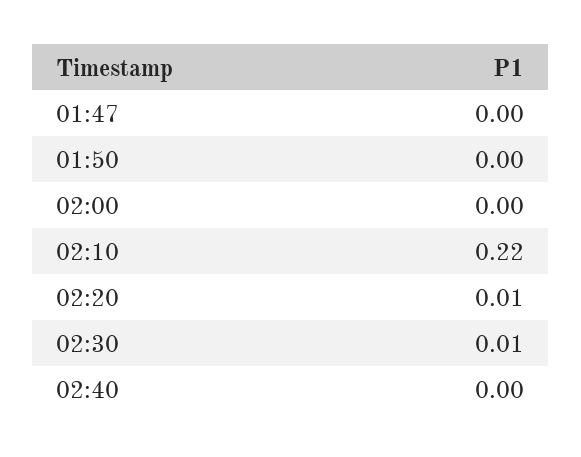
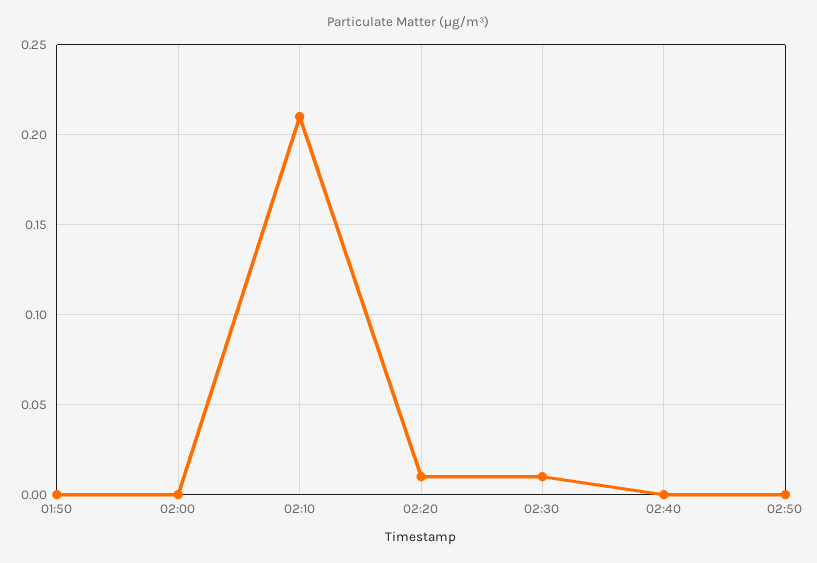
01:47: 0 -> none
02:10: 0.22 -> 0.21
02:50: none -> 0

